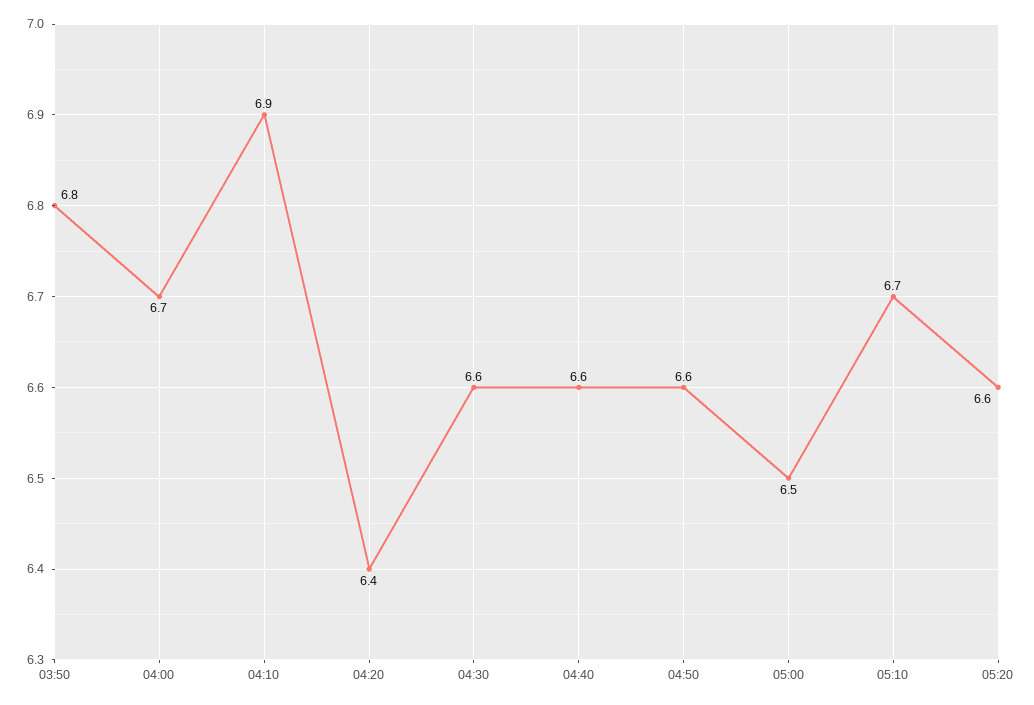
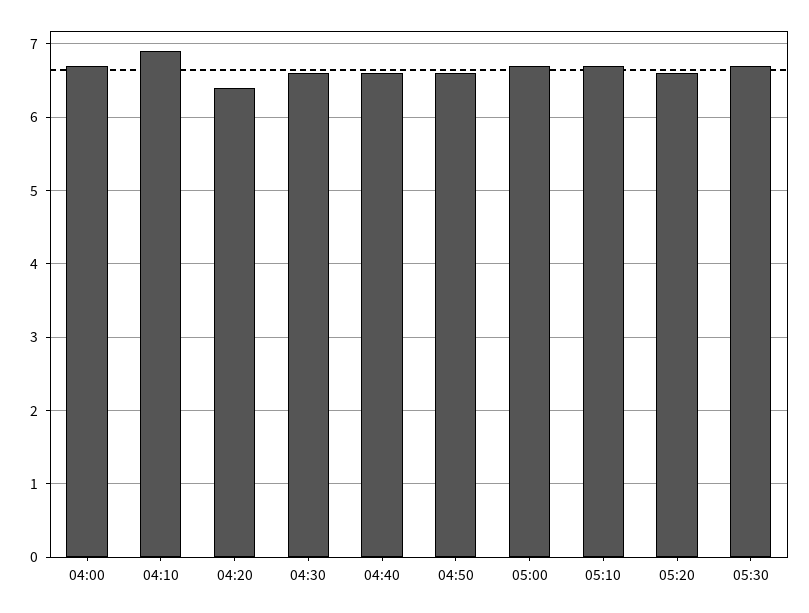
03:50: 6.8 -> none
05:00: 6.5 -> 6.7
05:30: none -> 6.7

